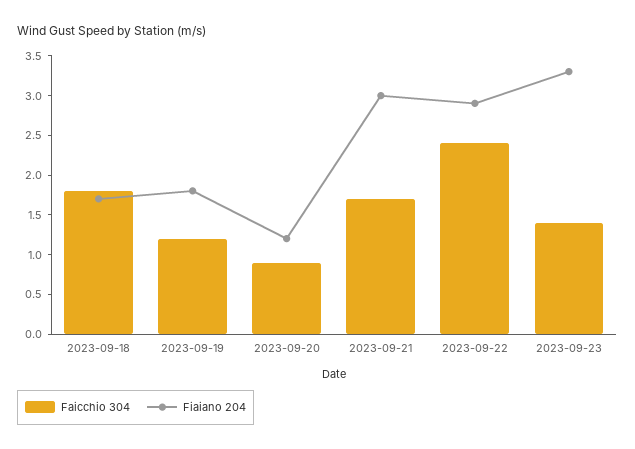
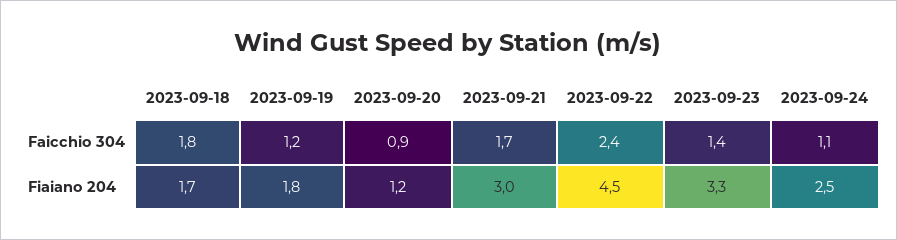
Fiaiano 204, 2023-09-22: 3 -> 4.5
Faicchio 304, 2023-09-24: none -> 1.1
Fiaiano 204, 2023-09-24: none -> 2.5

